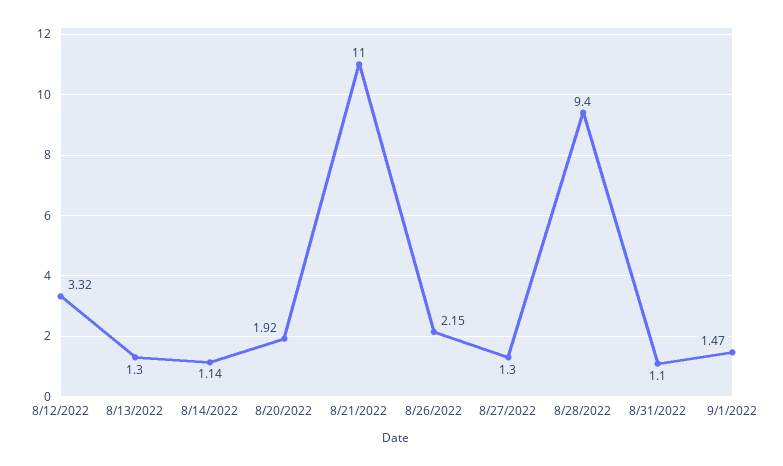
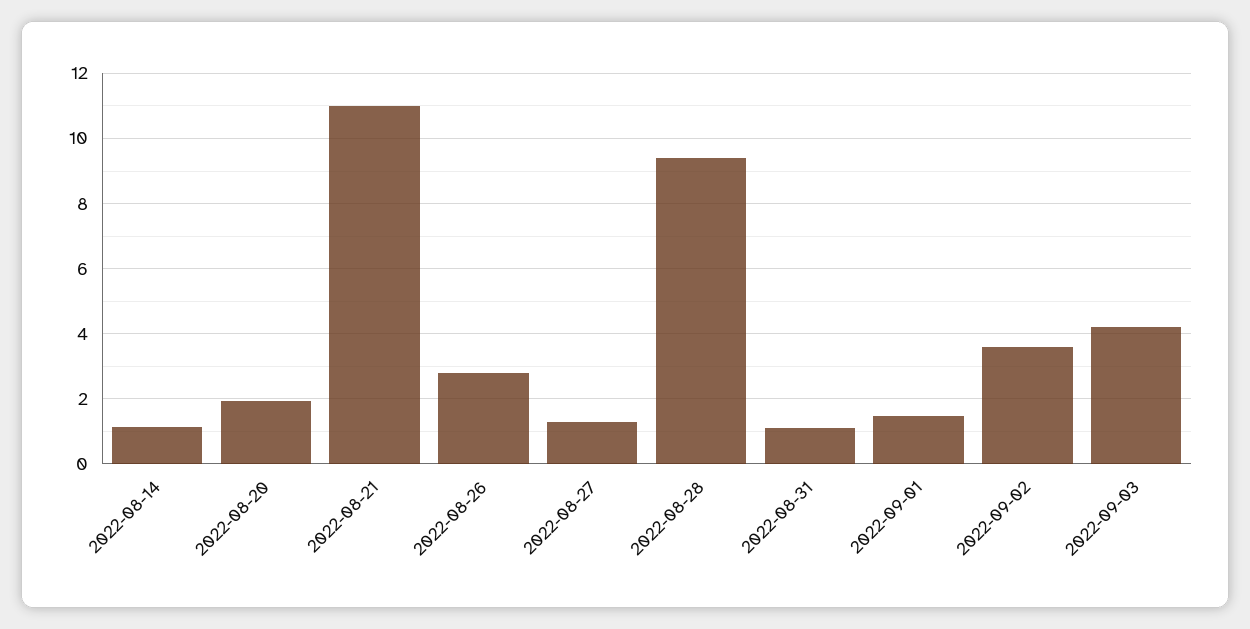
8/12/2022: 3.32 -> none
8/13/2022: 1.3 -> none
8/26/2022: 2.15 -> 2.8
2022-09-02: none -> 3.6
2022-09-03: none -> 4.2

